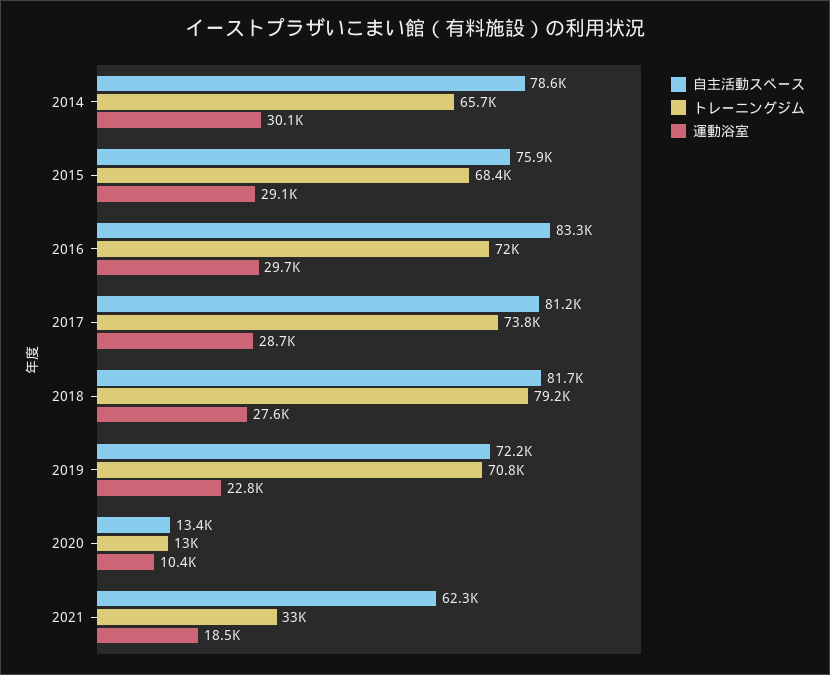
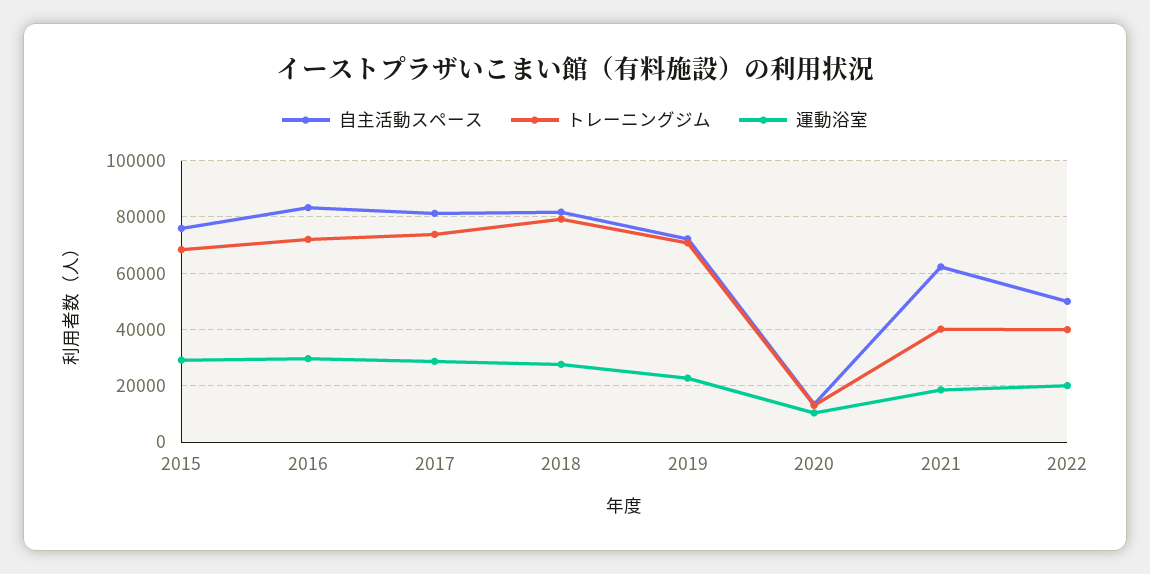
自主活動スペース, 2014: 78600 -> none
トレーニングジム, 2014: 65700 -> none
運動浴室, 2014: 30100 -> none
トレーニングジム, 2021: 33000 -> 40000
自主活動スペース, 2022: none -> 50000
トレーニングジム, 2022: none -> 40000
運動浴室, 2022: none -> 20000

